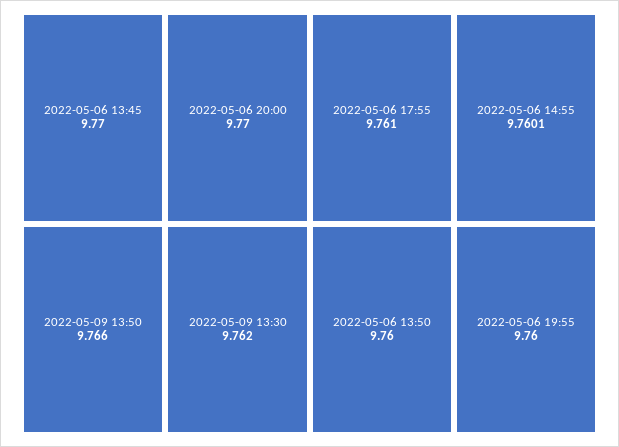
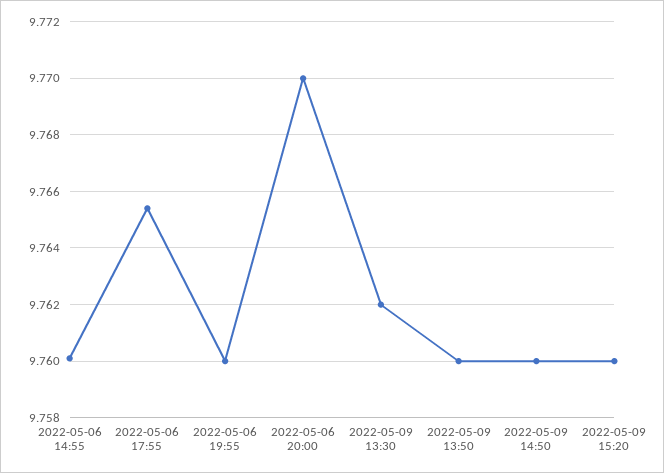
2022-05-06 13:45: 9.77 -> none
2022-05-09 13:50: 9.766 -> 9.76
2022-05-06 17:55: 9.761 -> 9.7655
2022-05-06 13:50: 9.76 -> none
2022-05-09 14:50: none -> 9.76
2022-05-09 15:20: none -> 9.76

